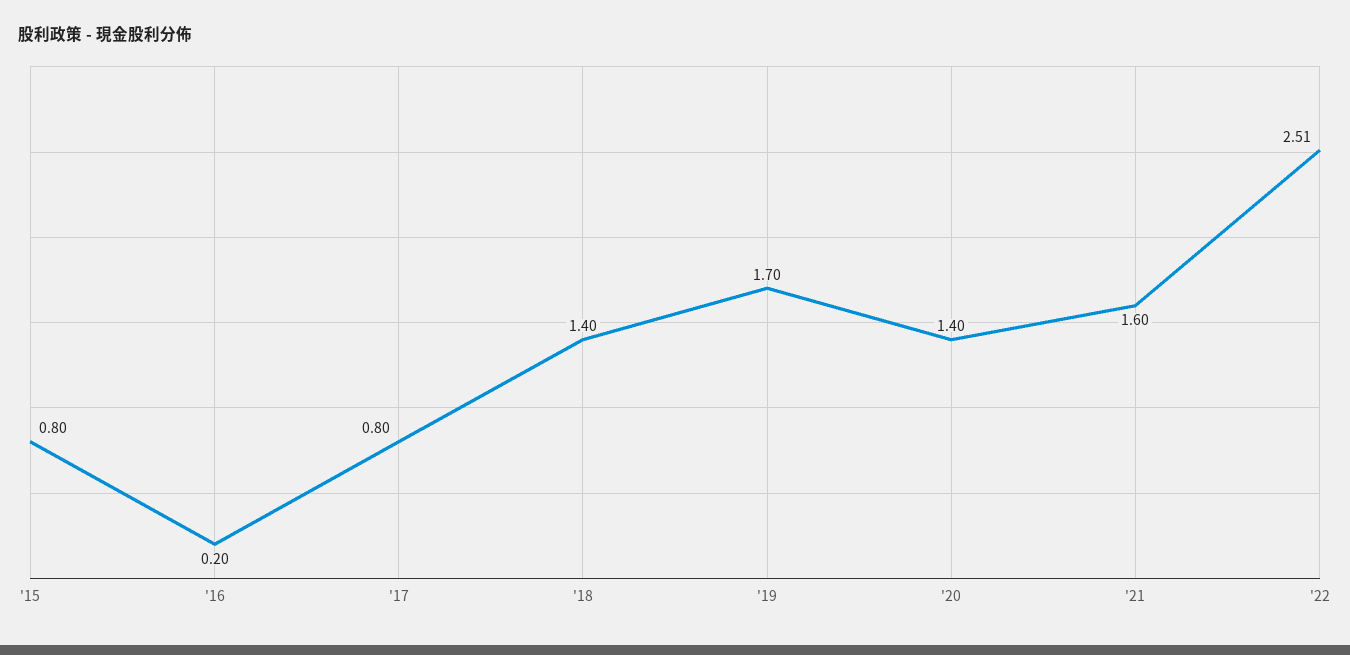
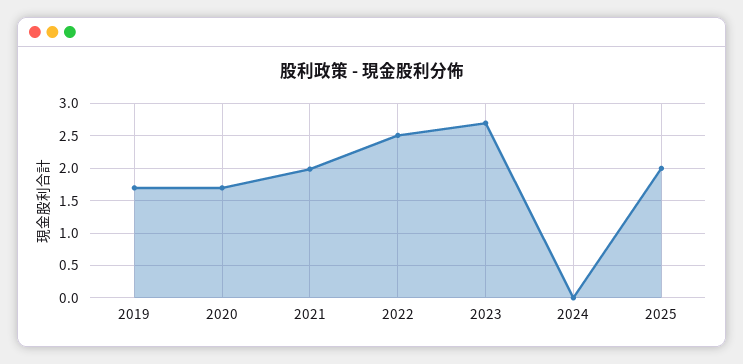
'15: 0.8 -> none
'16: 0.2 -> none
'17: 0.8 -> none
'18: 1.4 -> none
'20: 1.4 -> 1.7
'21: 1.6 -> 2
2023: none -> 2.7
2024: none -> 0
2025: none -> 2

